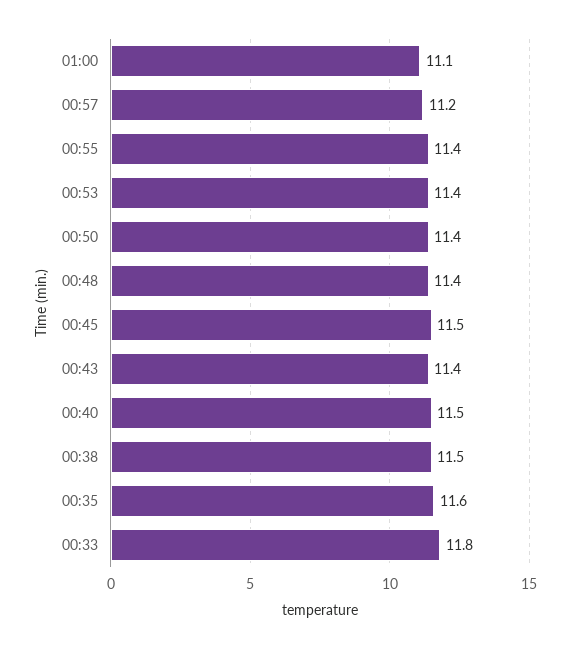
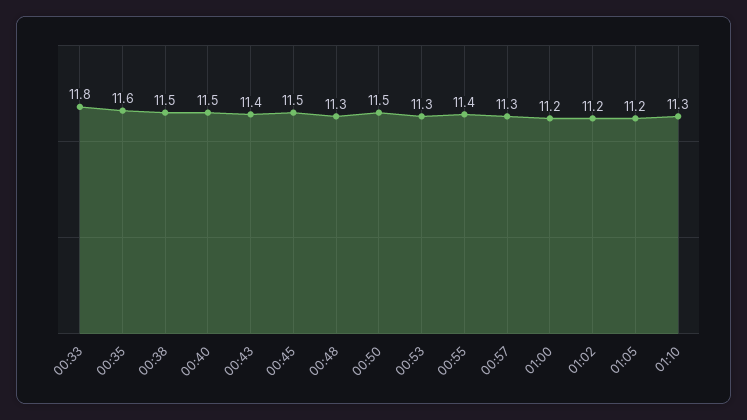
01:00: 11.1 -> 11.2
00:57: 11.2 -> 11.3
00:53: 11.4 -> 11.3
00:50: 11.4 -> 11.5
00:48: 11.4 -> 11.3
01:02: none -> 11.2
01:05: none -> 11.2
01:10: none -> 11.3

